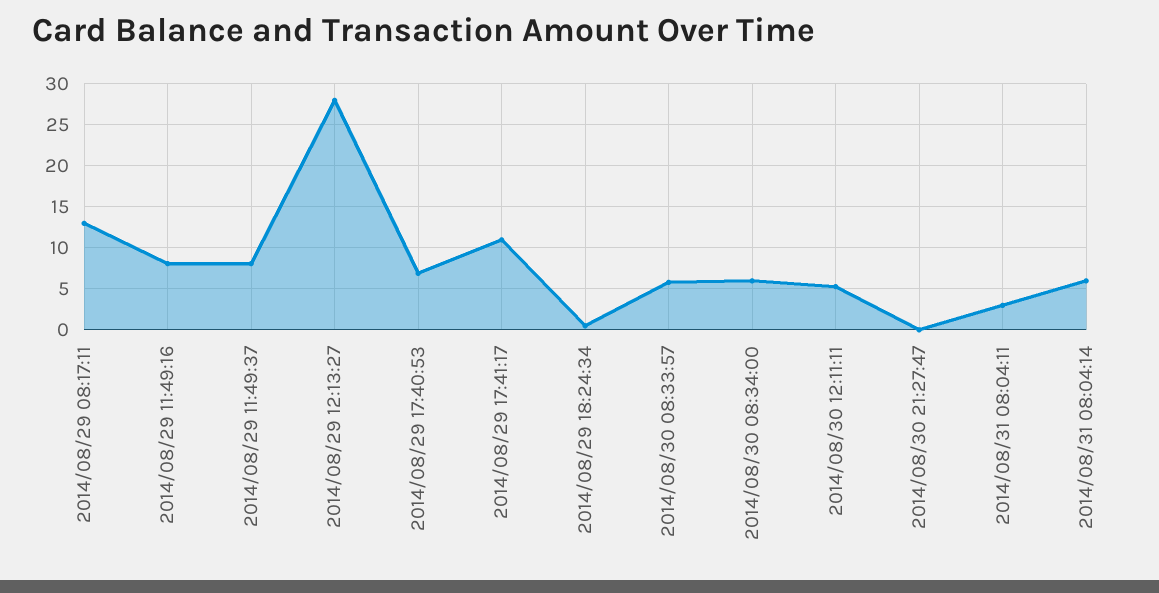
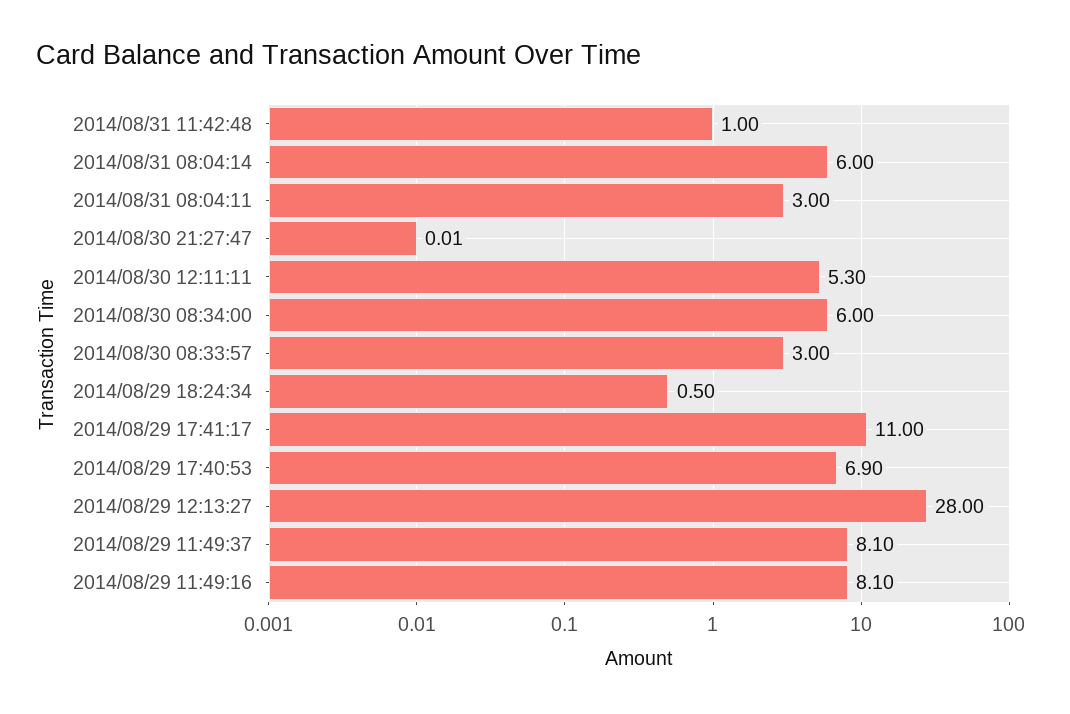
2014/08/29 08:17:11: 13 -> none
2014/08/30 08:33:57: 6 -> 3
2014/08/31 11:42:48: none -> 1

